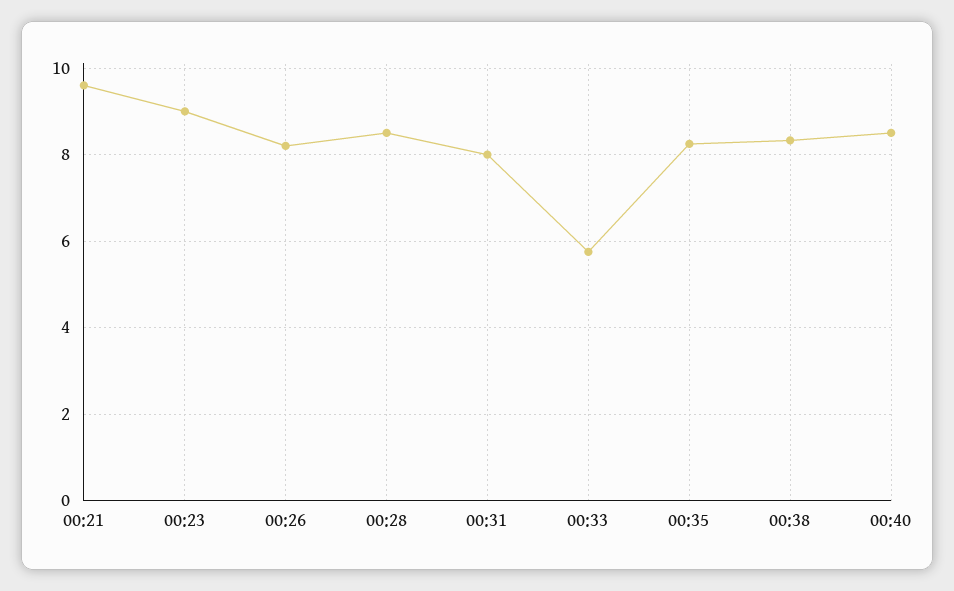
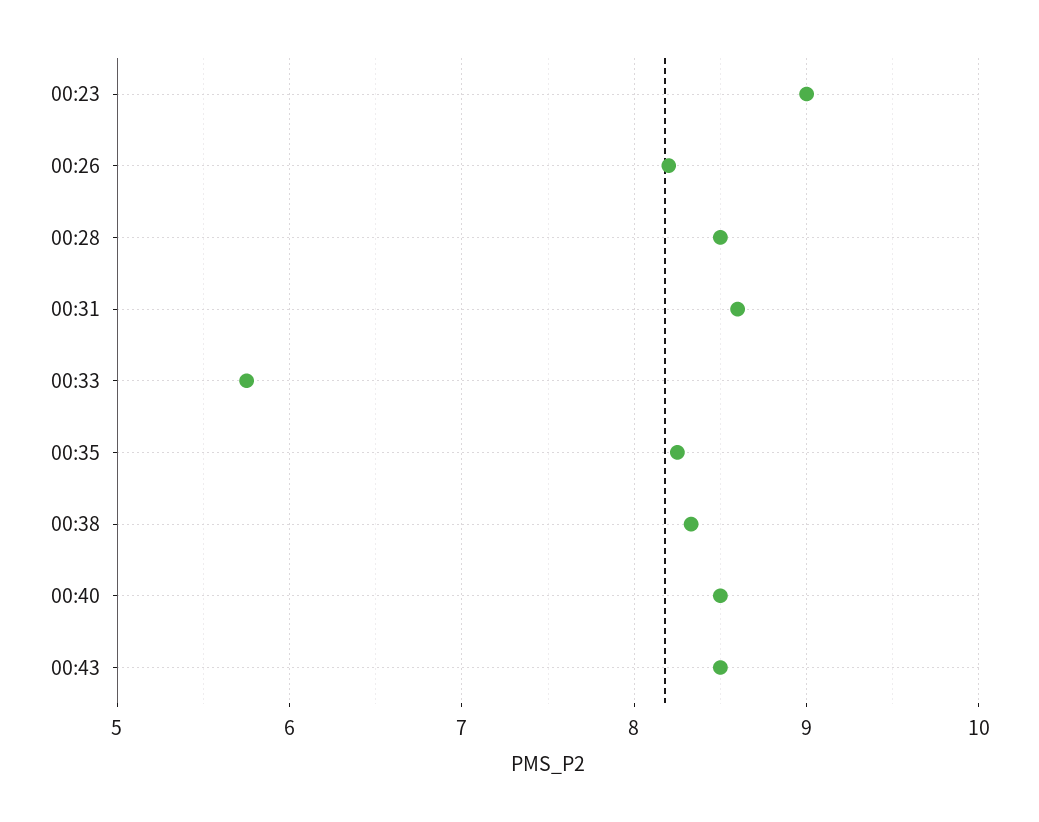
00:21: 9.6 -> none
00:31: 8 -> 8.6
00:43: none -> 8.5

